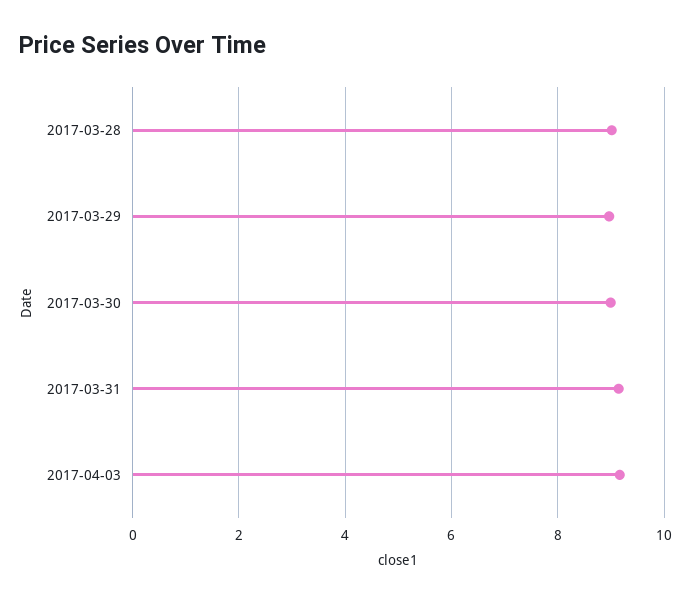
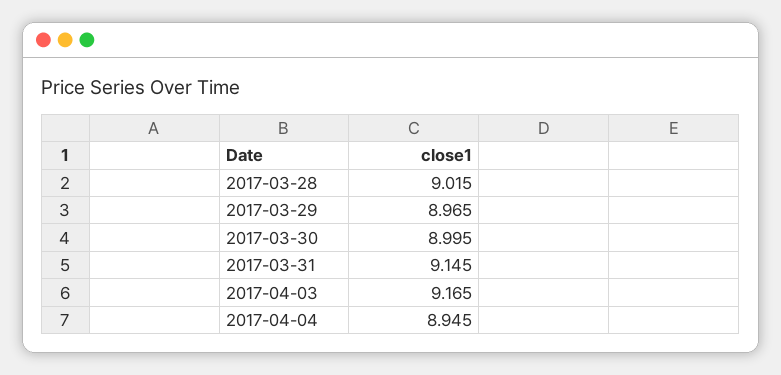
2017-04-04: none -> 8.945

